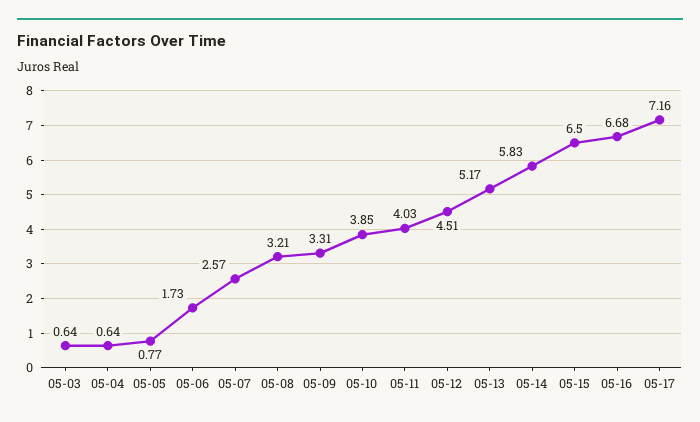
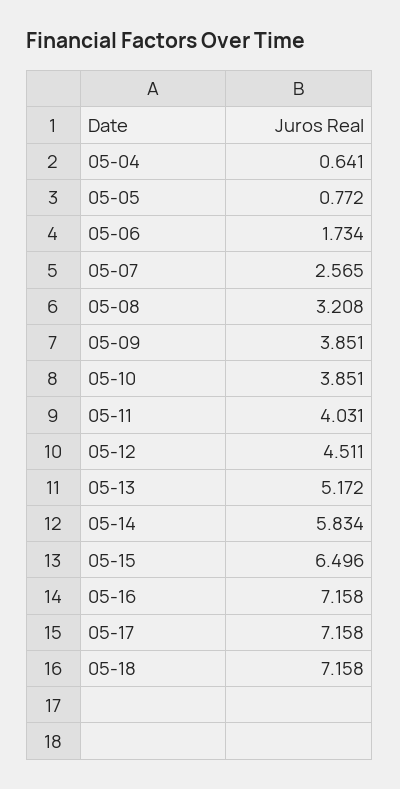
05-03: 0.64 -> none
05-09: 3.31 -> 3.851
05-16: 6.68 -> 7.158
05-18: none -> 7.158

